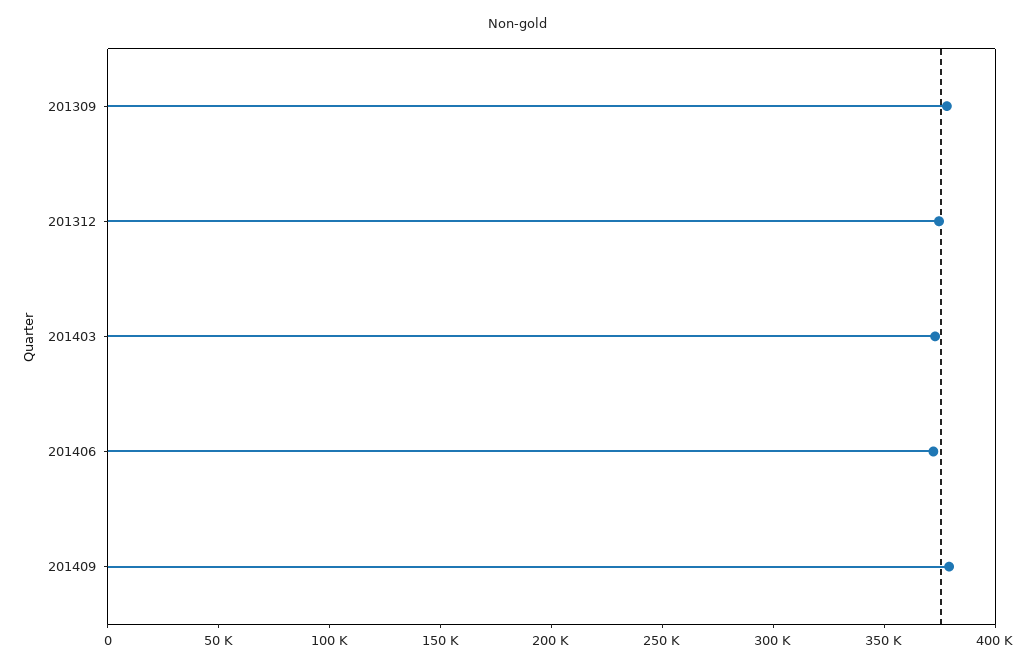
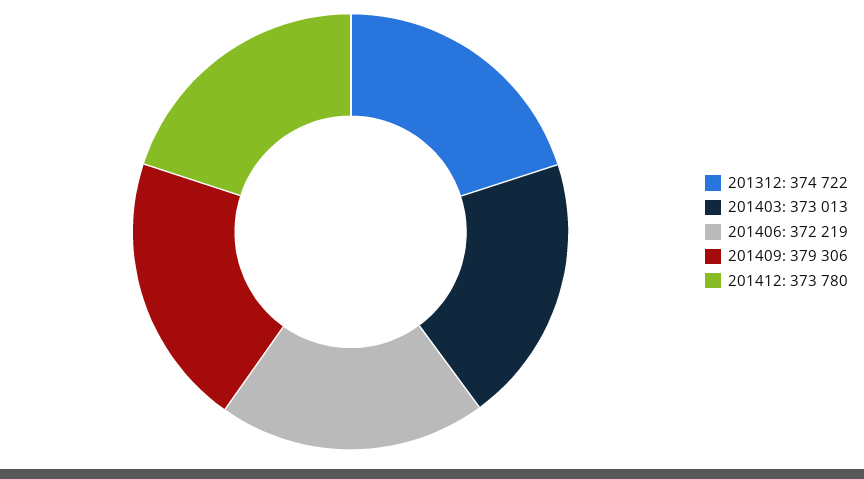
201309: 380000 -> none
201412: none -> 373780

